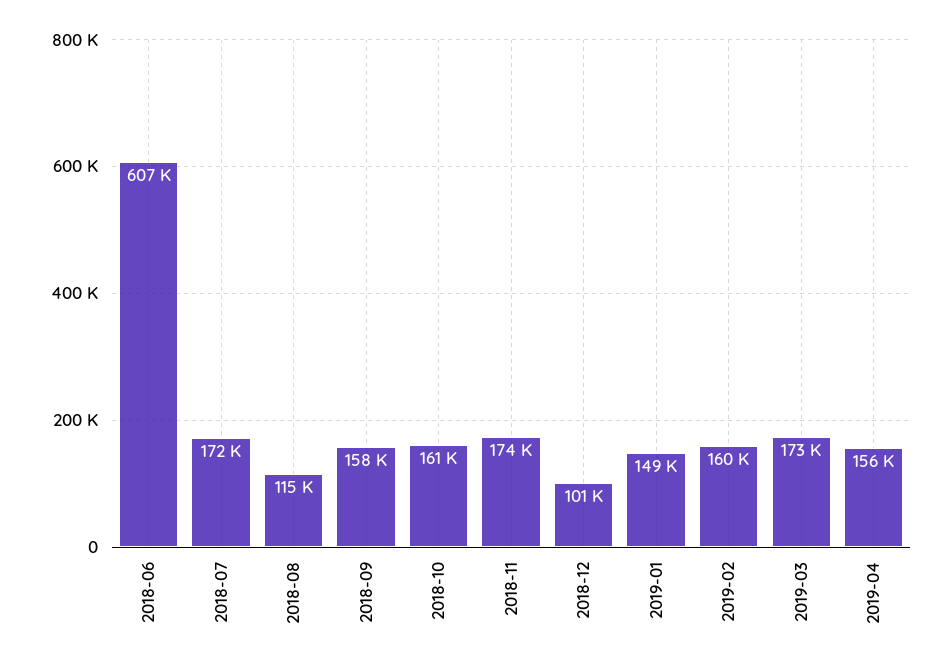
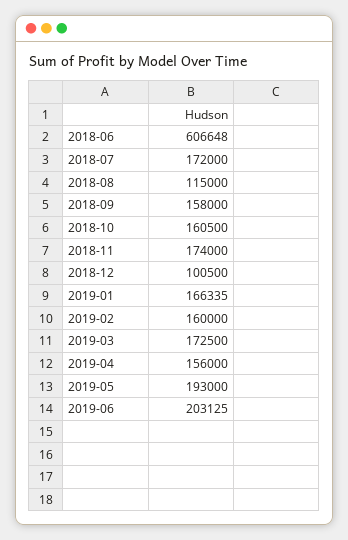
2019-01: 149000 -> 166335
2019-05: none -> 193000
2019-06: none -> 203125

